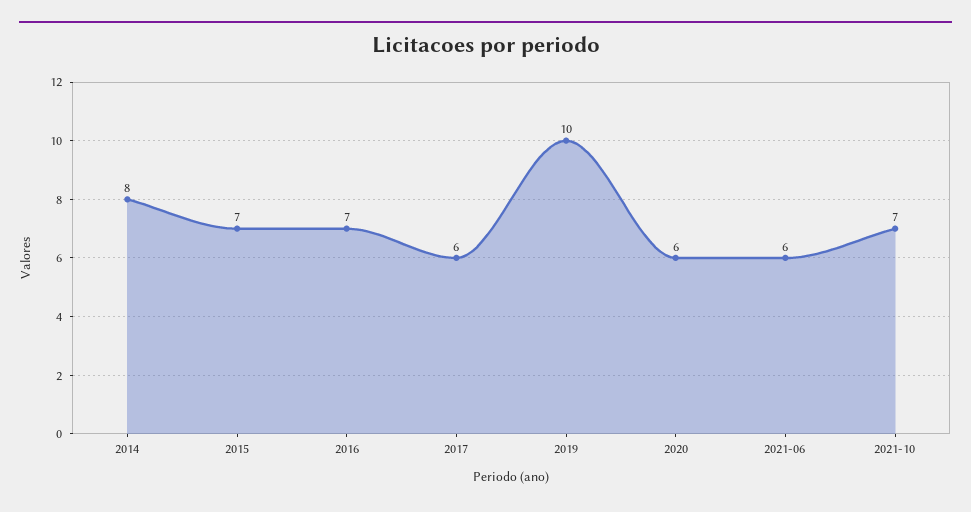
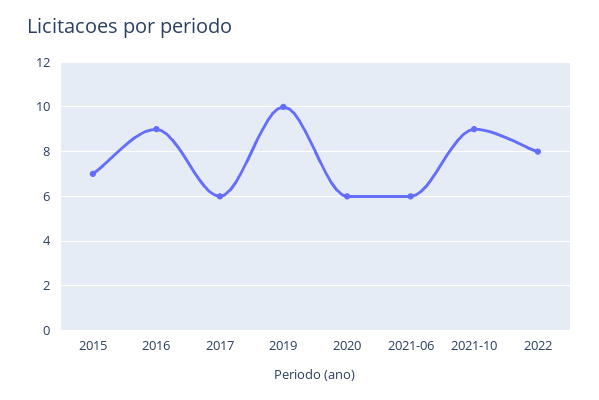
2014: 8 -> none
2016: 7 -> 9
2021-10: 7 -> 9
2022: none -> 8

